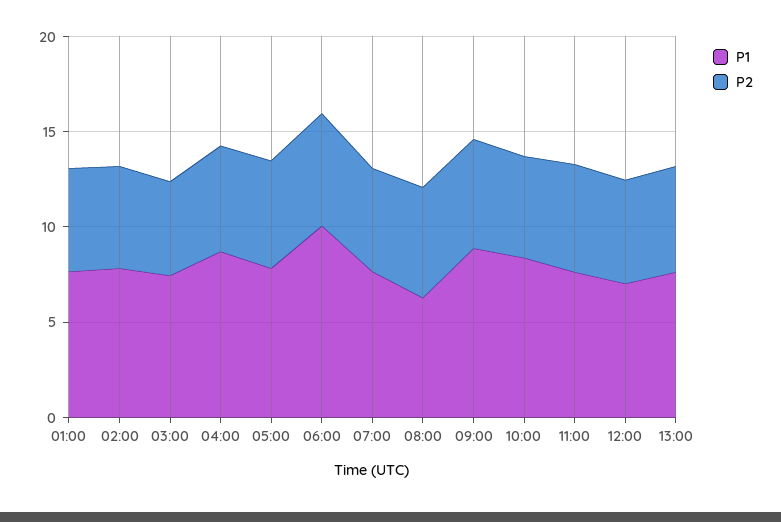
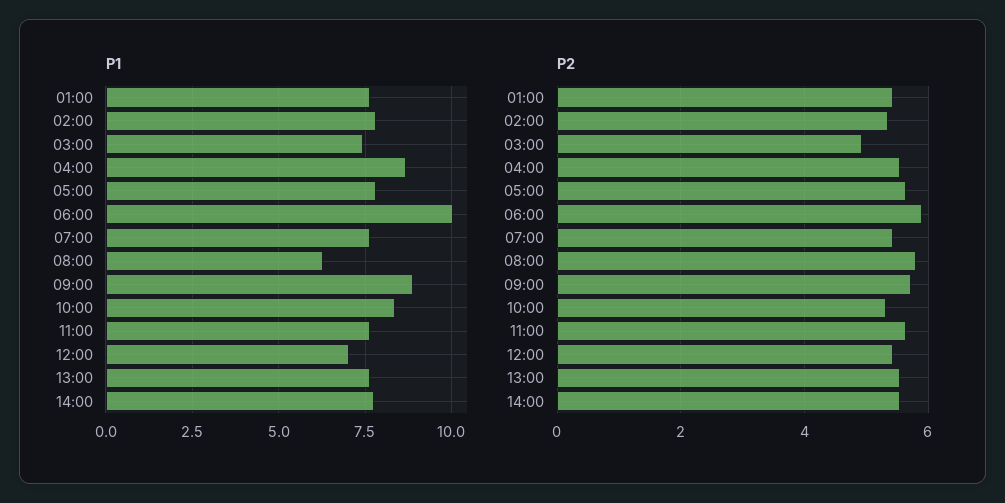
P1, 14:00: none -> 7.75
P2, 14:00: none -> 5.6

